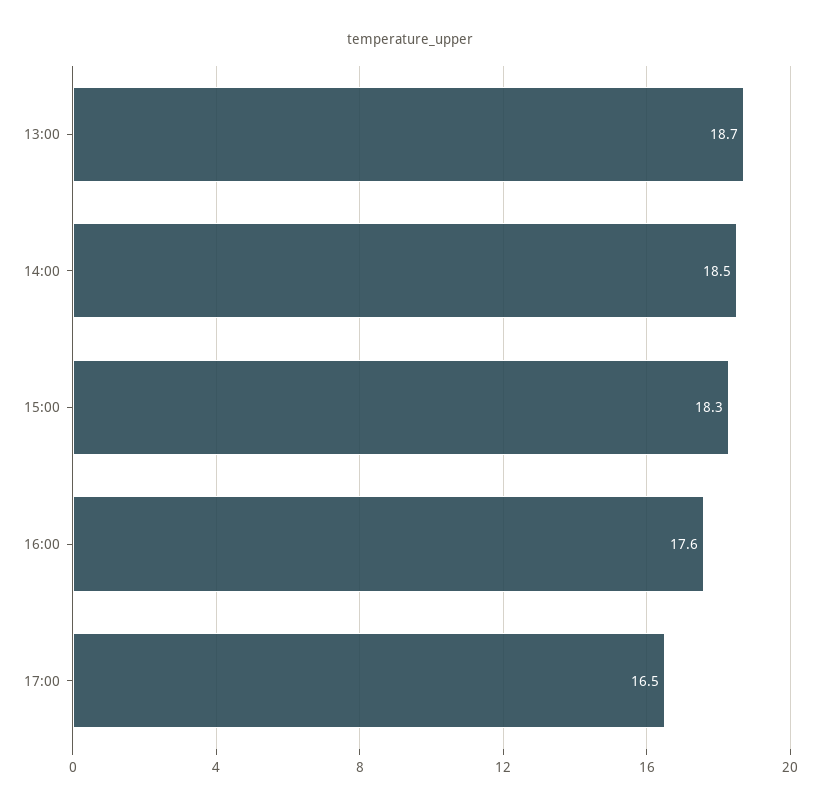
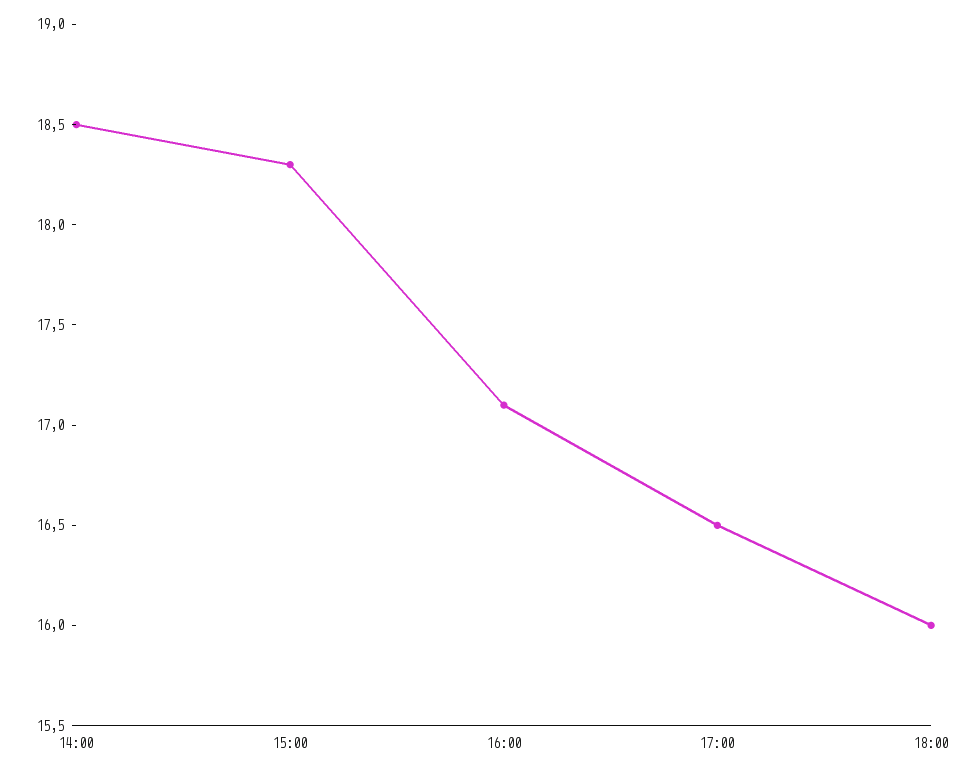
13:00: 18.7 -> none
16:00: 17.6 -> 17.1
18:00: none -> 16

